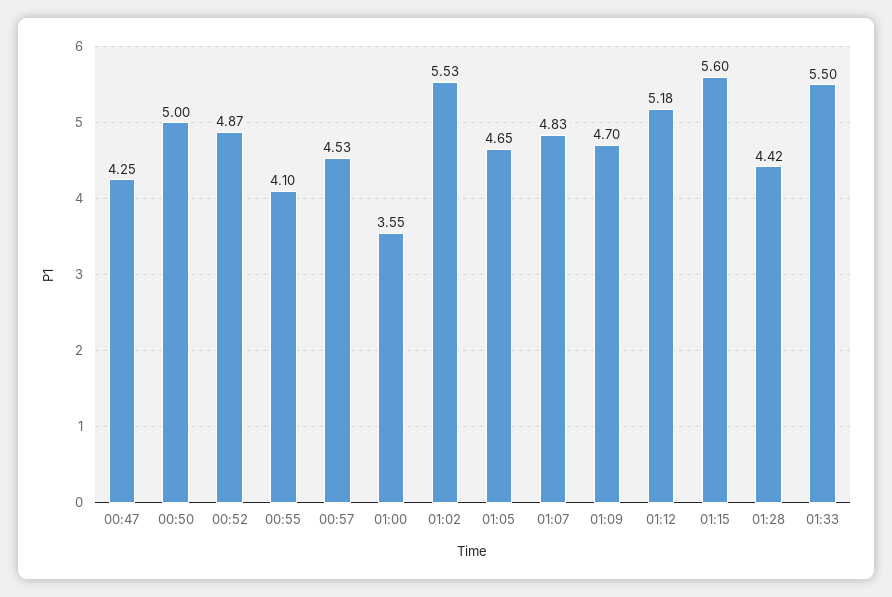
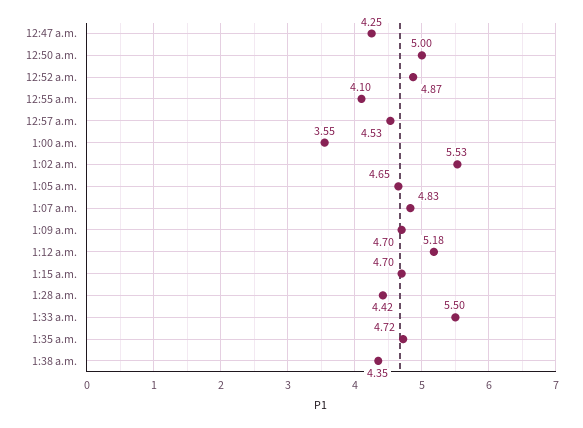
01:15: 5.6 -> 4.7
1:35 a.m.: none -> 4.72
1:38 a.m.: none -> 4.35

